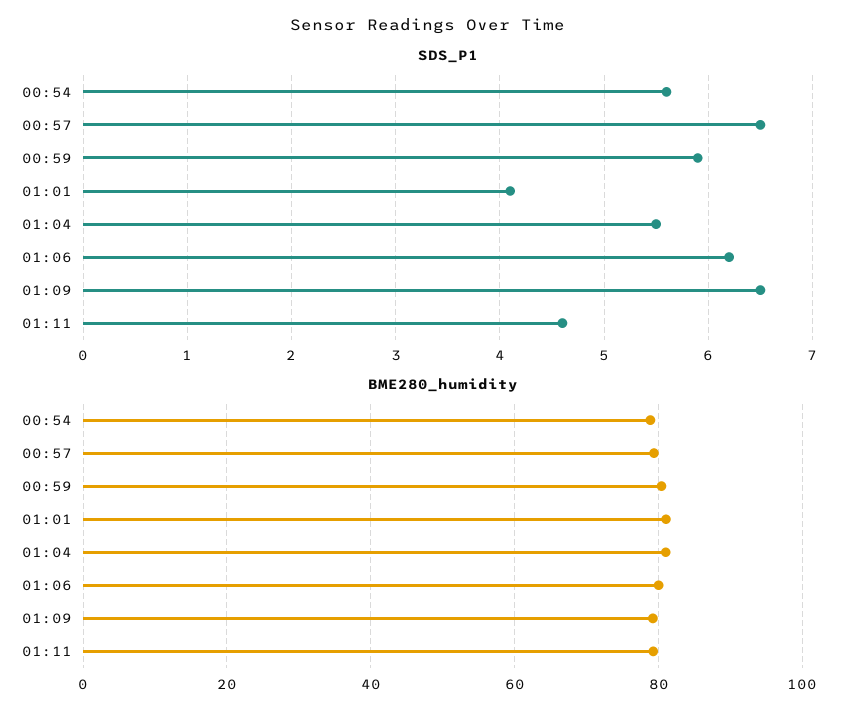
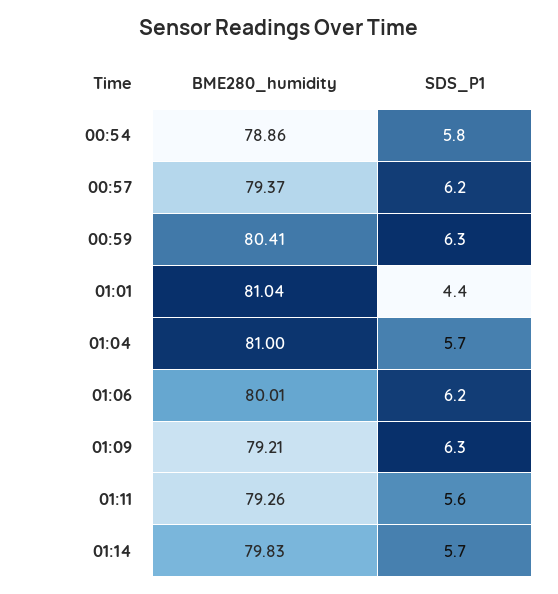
SDS_P1, 00:54: 5.6 -> 5.8
SDS_P1, 00:57: 6.5 -> 6.2
SDS_P1, 00:59: 5.9 -> 6.3
SDS_P1, 01:01: 4.1 -> 4.4
SDS_P1, 01:04: 5.5 -> 5.7
SDS_P1, 01:09: 6.5 -> 6.3
SDS_P1, 01:11: 4.6 -> 5.6
BME280_humidity, 01:14: none -> 79.83
SDS_P1, 01:14: none -> 5.7

